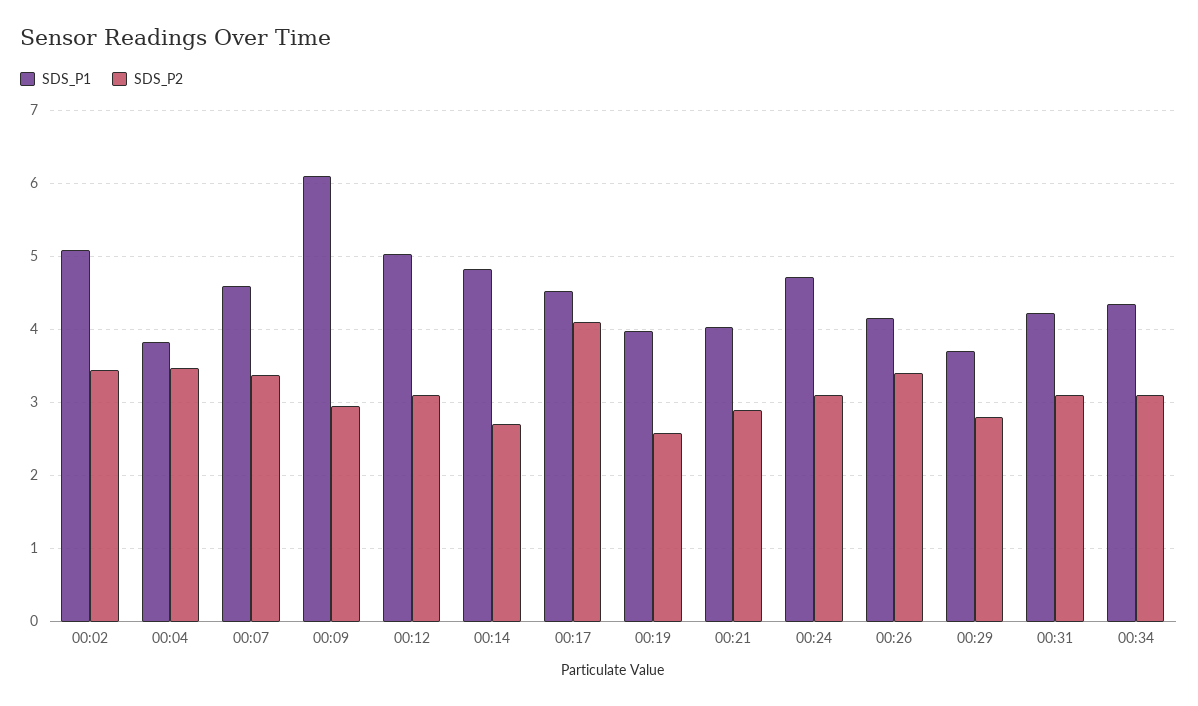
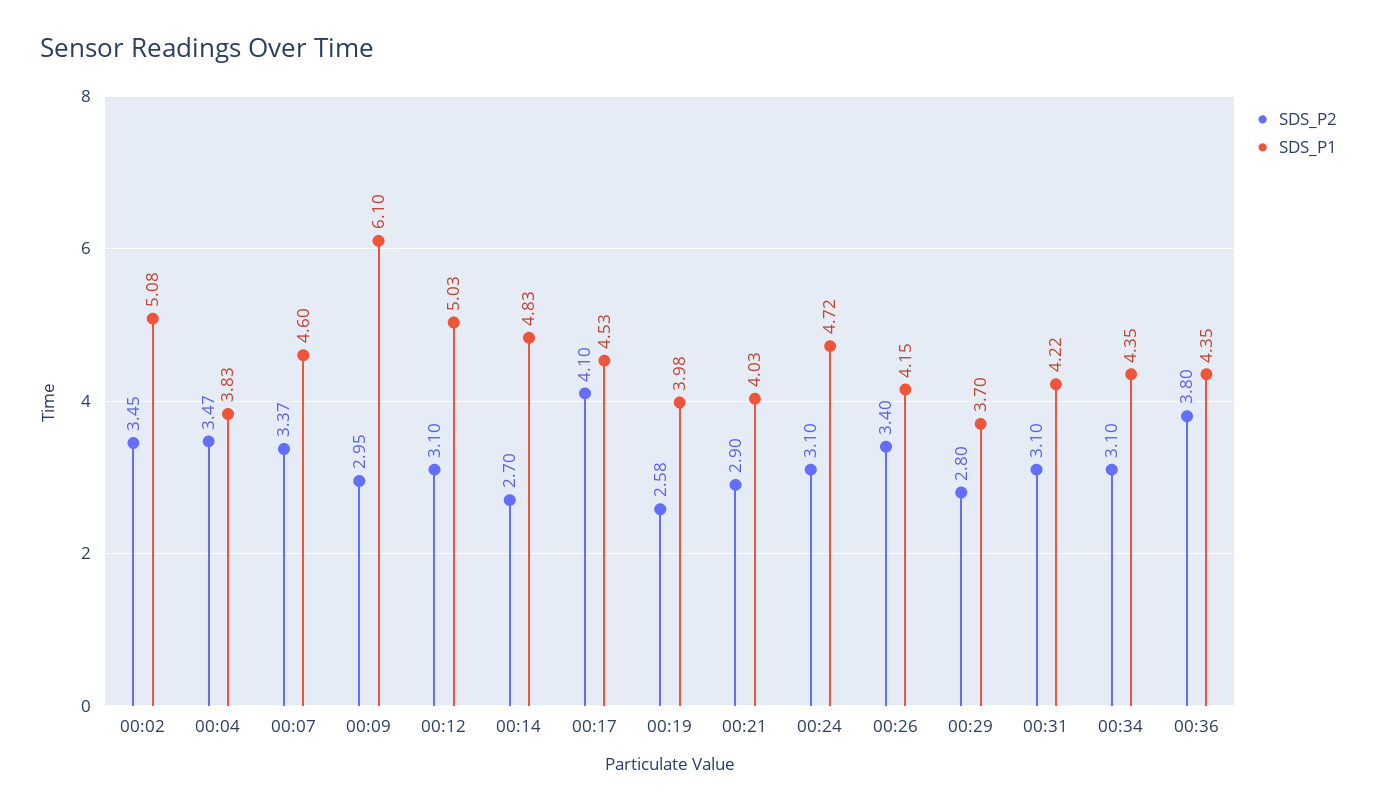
SDS_P2, 00:36: none -> 3.8
SDS_P1, 00:36: none -> 4.35

